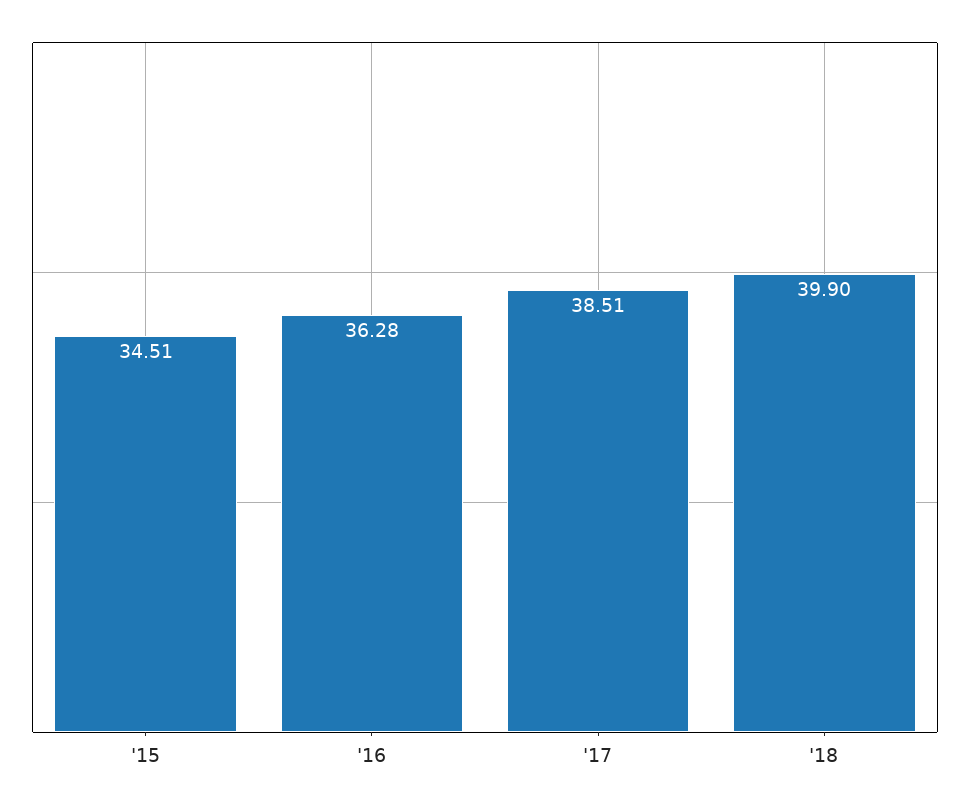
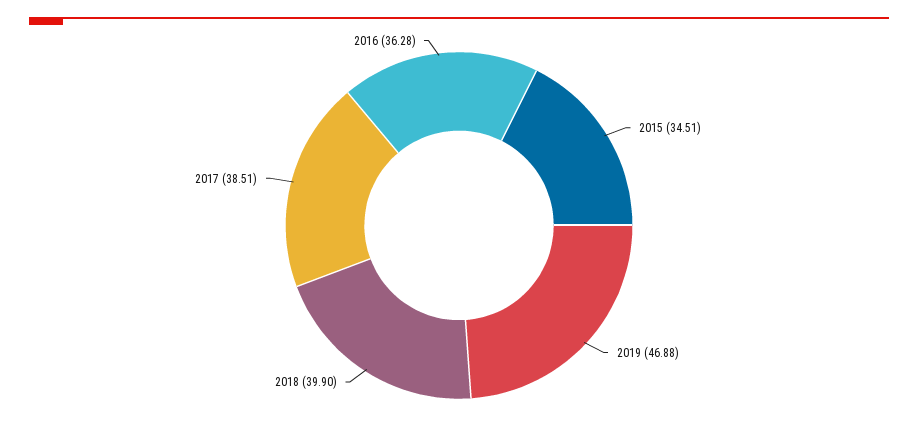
2019: none -> 46.88

